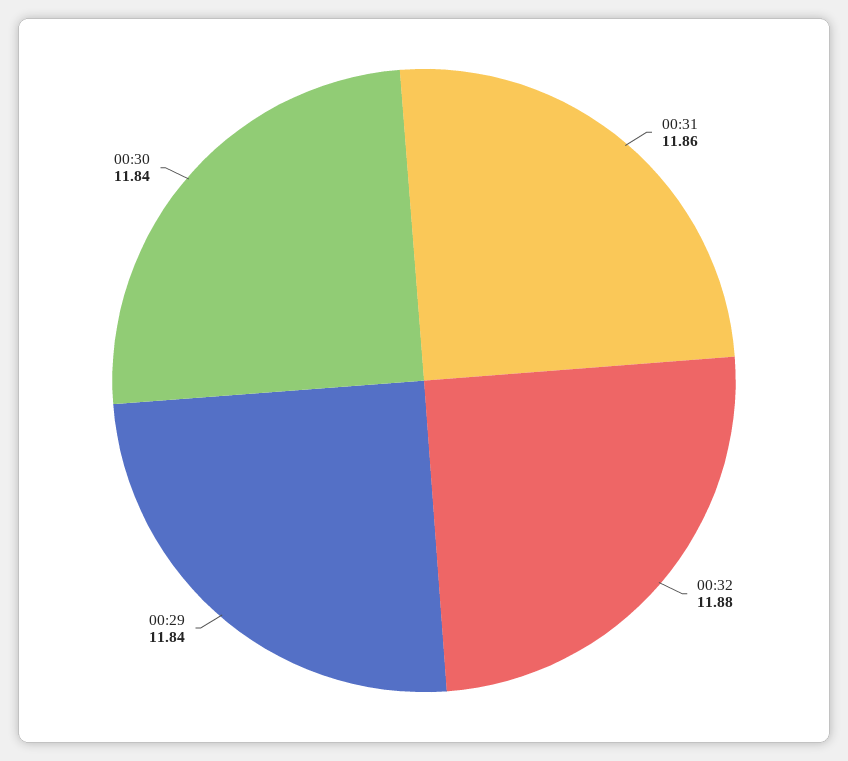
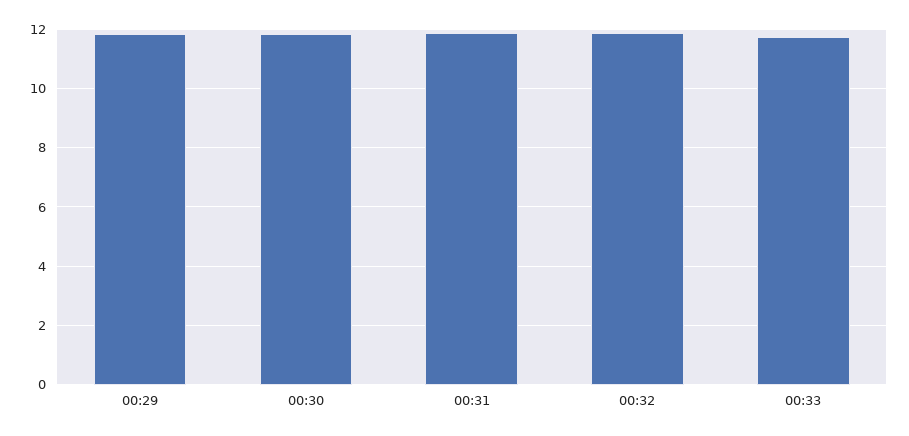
00:33: none -> 11.75

